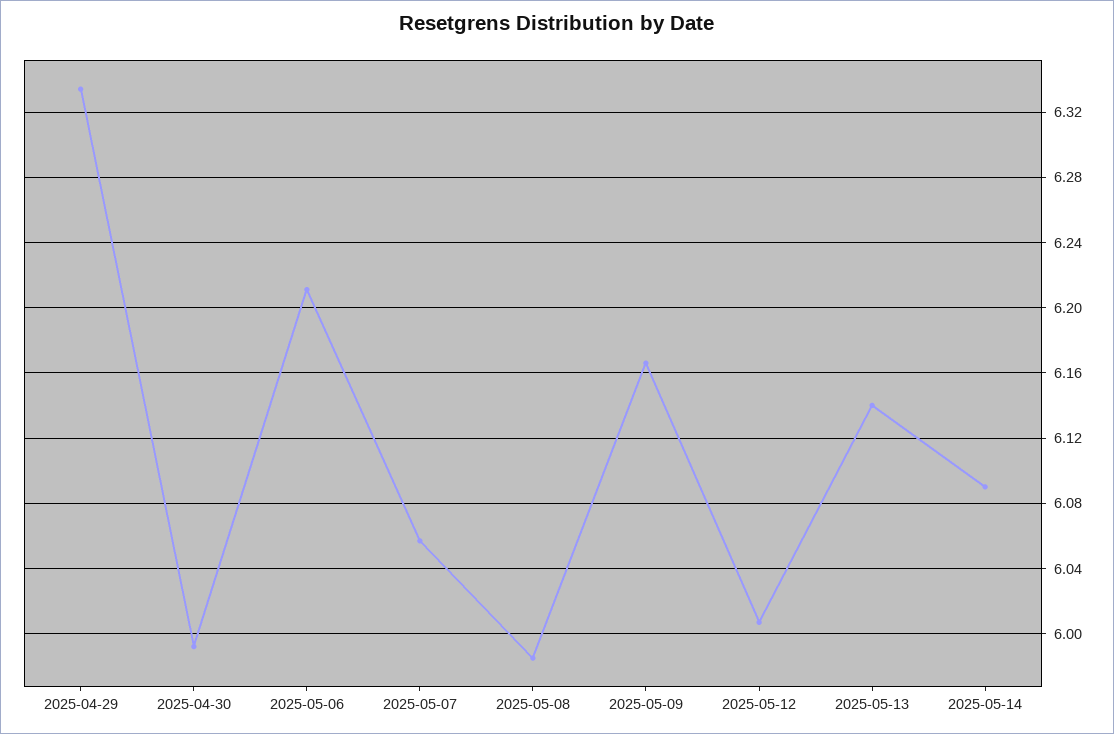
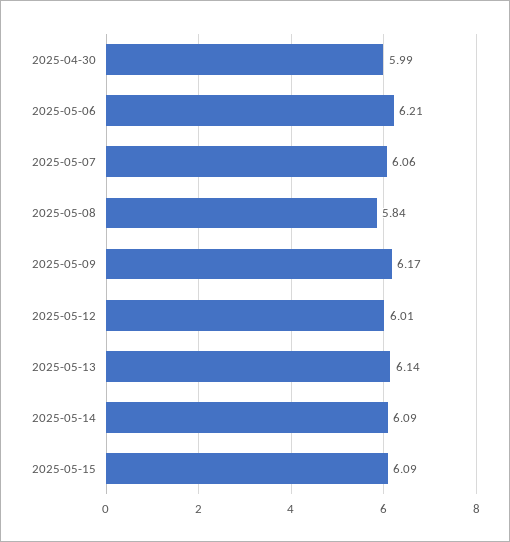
2025-04-29: 6.335 -> none
2025-05-08: 5.985 -> 5.84
2025-05-15: none -> 6.09

